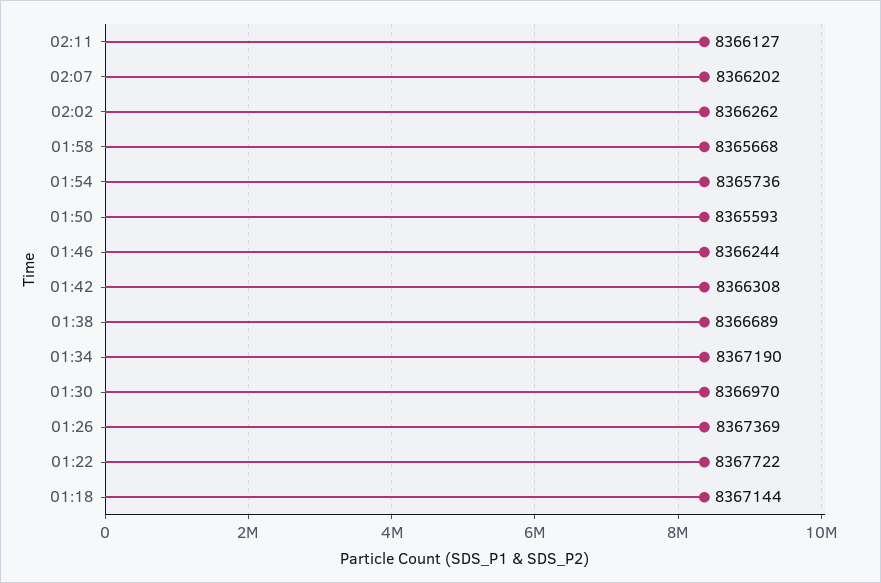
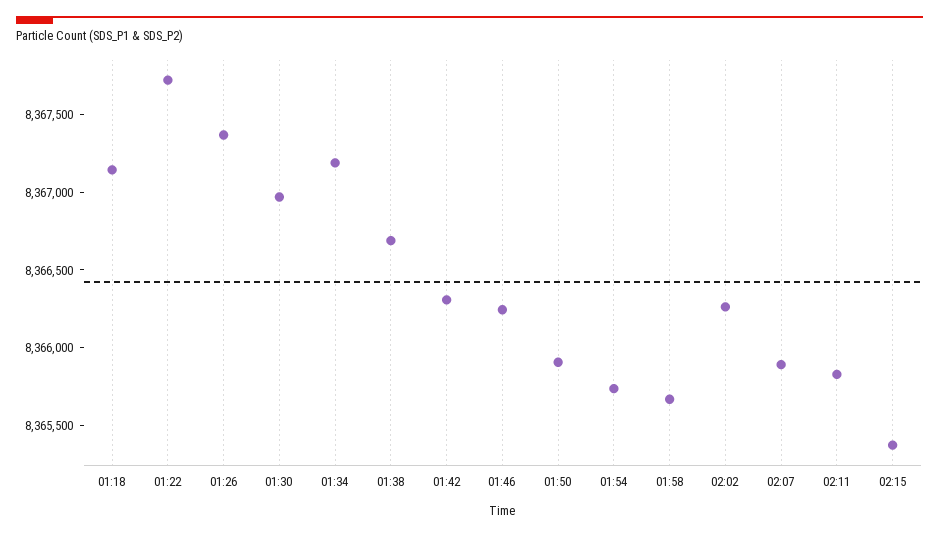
02:11: 8366127 -> 8365800
02:07: 8366202 -> 8365900
01:50: 8365593 -> 8365900
02:15: none -> 8365400

